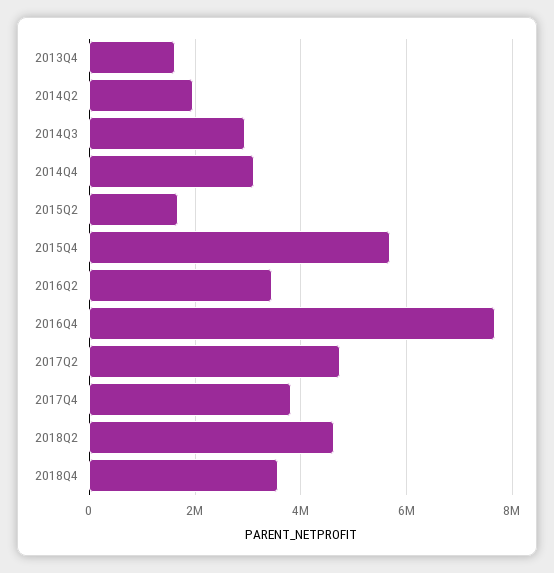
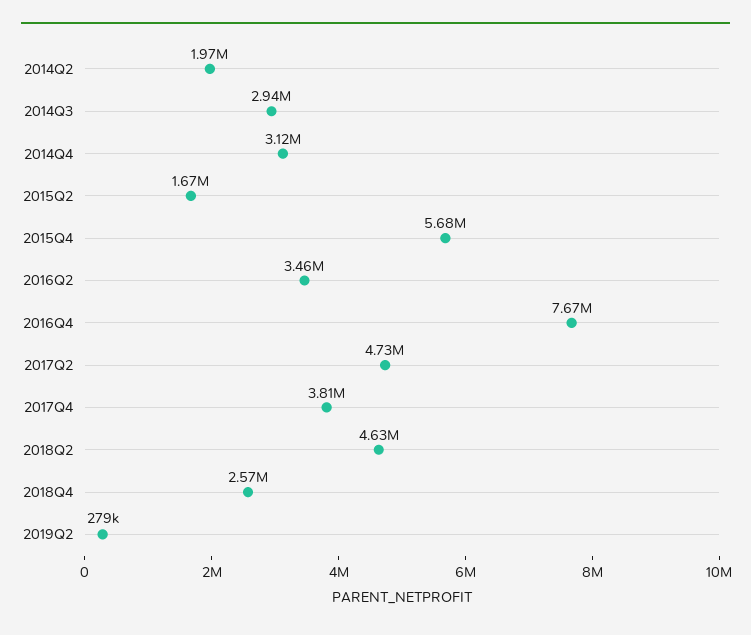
2013Q4: 1600000 -> none
2018Q4: 3600000 -> 2570000
2019Q2: none -> 279000

